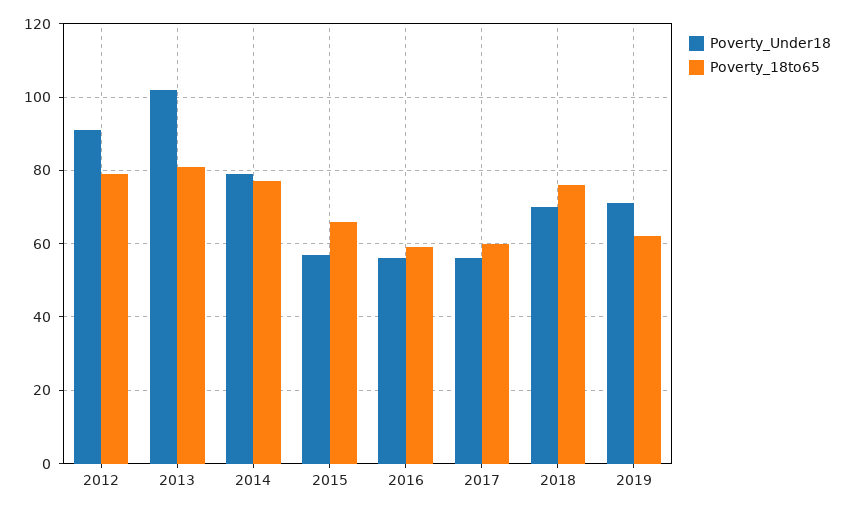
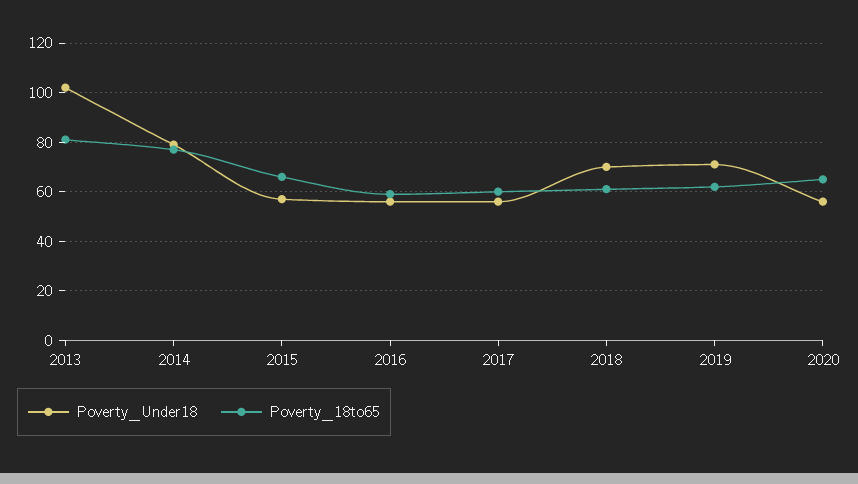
Poverty_Under18, 2012: 90 -> none
Poverty_18to65, 2012: 80 -> none
Poverty_18to65, 2018: 75 -> 60
Poverty_Under18, 2020: none -> 55
Poverty_18to65, 2020: none -> 65

